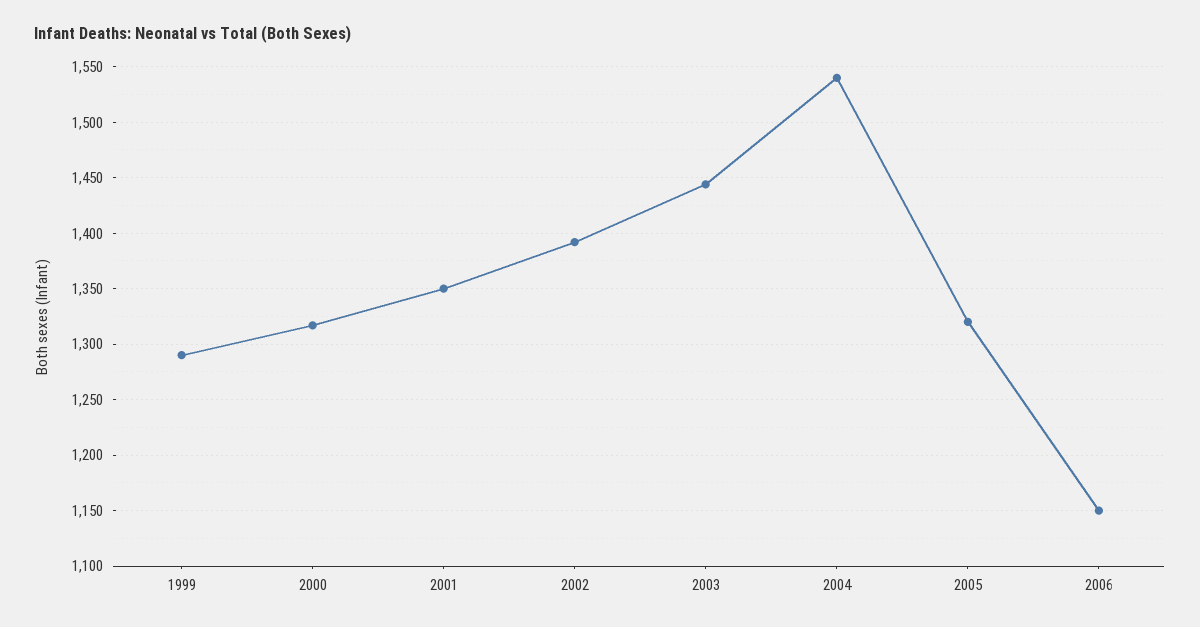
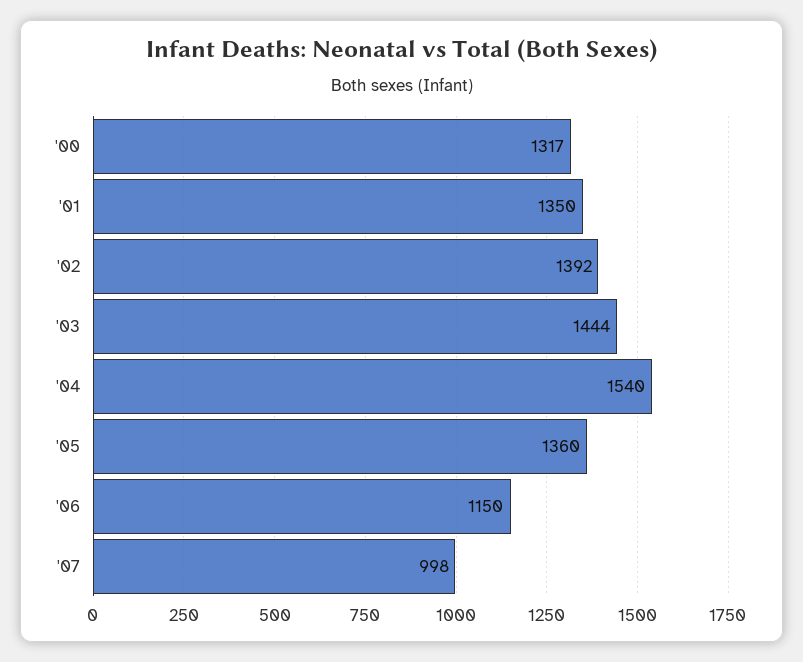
1999: 1290 -> none
2005: 1320 -> 1360
'07: none -> 998

